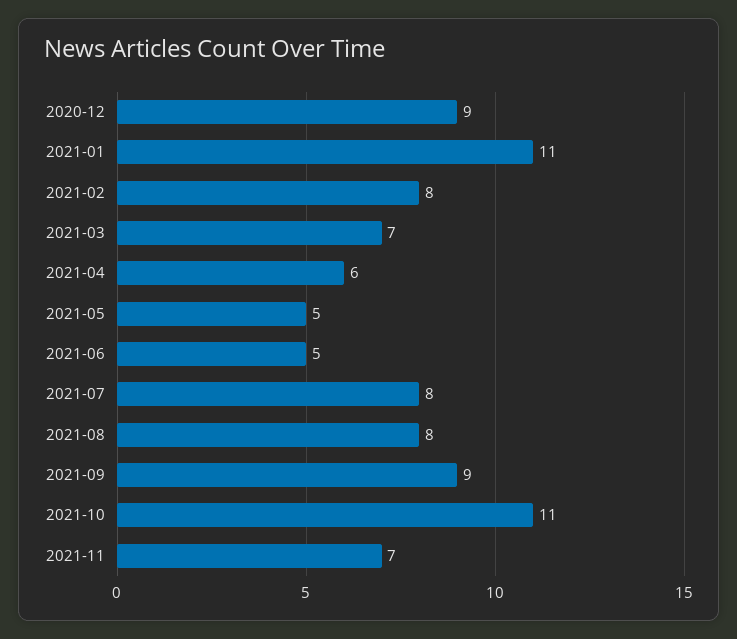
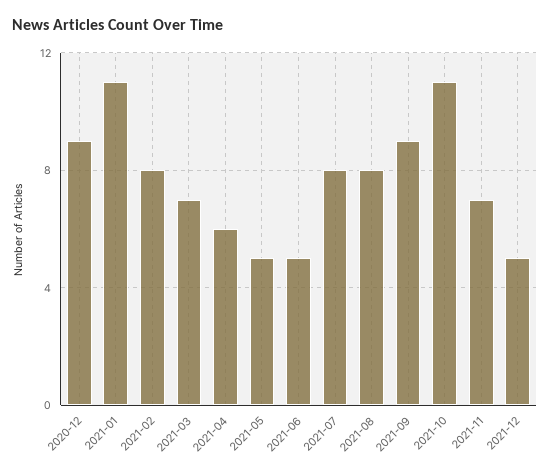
2021-12: none -> 5

